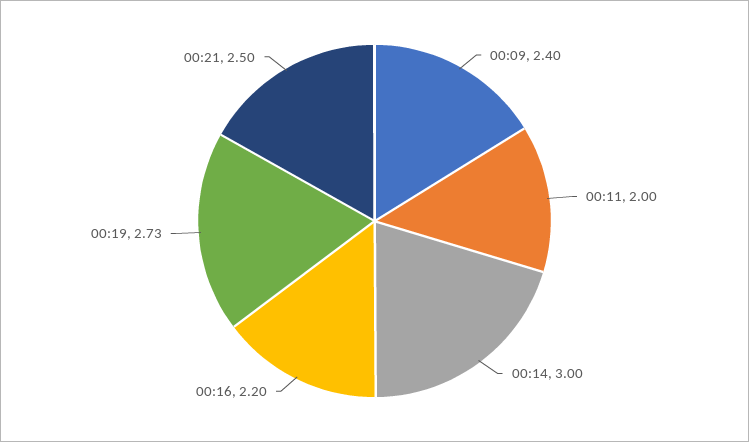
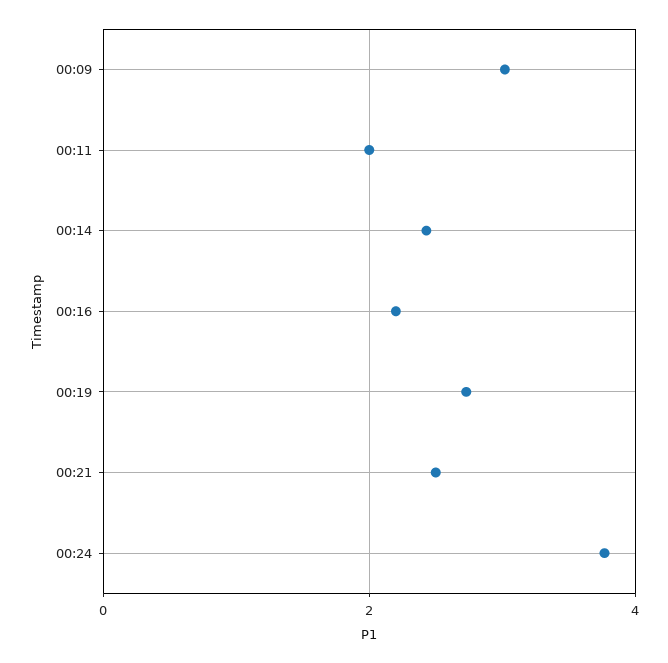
00:09: 2.4 -> 3
00:14: 3 -> 2.4
00:24: none -> 3.8

